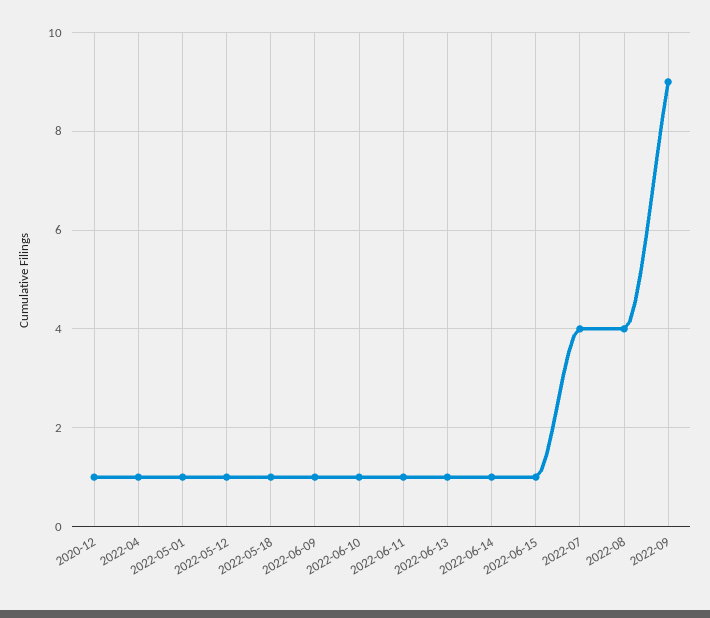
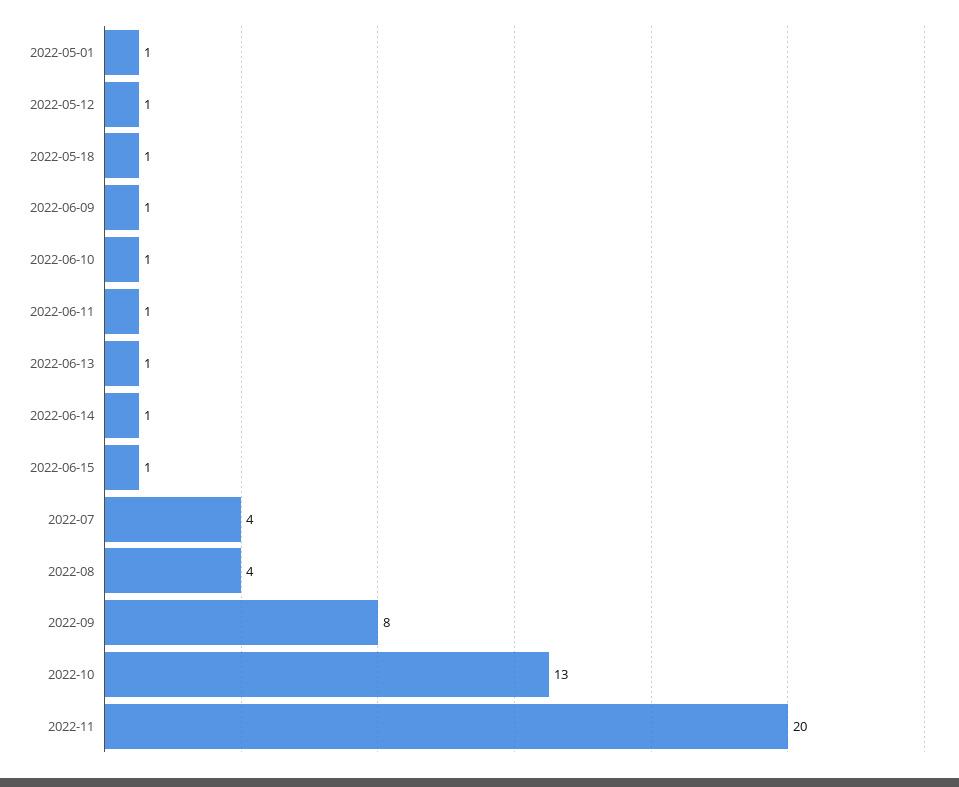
2020-12: 1 -> none
2022-04: 1 -> none
2022-09: 9 -> 8
2022-10: none -> 13
2022-11: none -> 20

